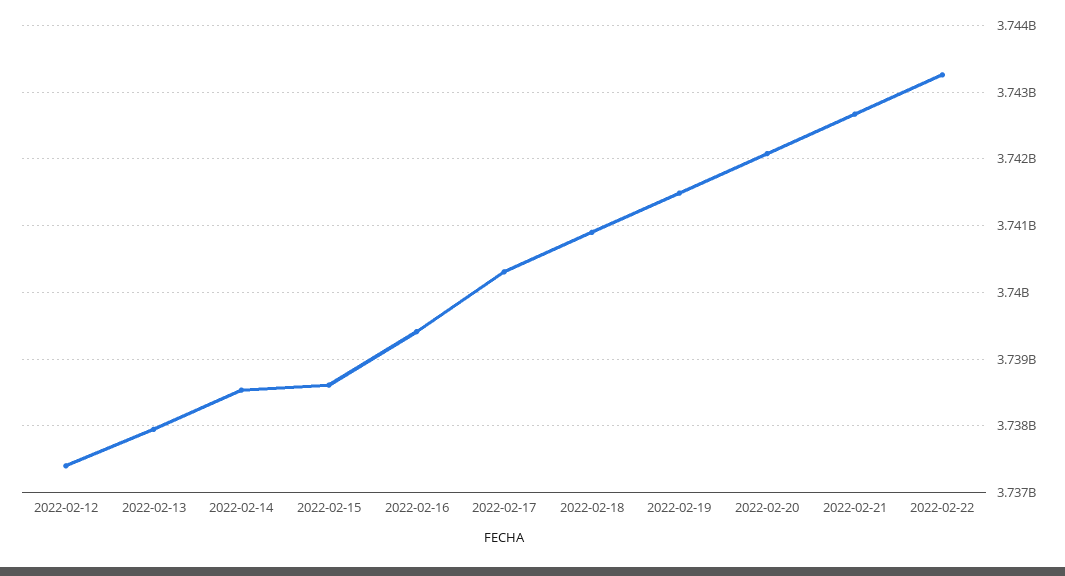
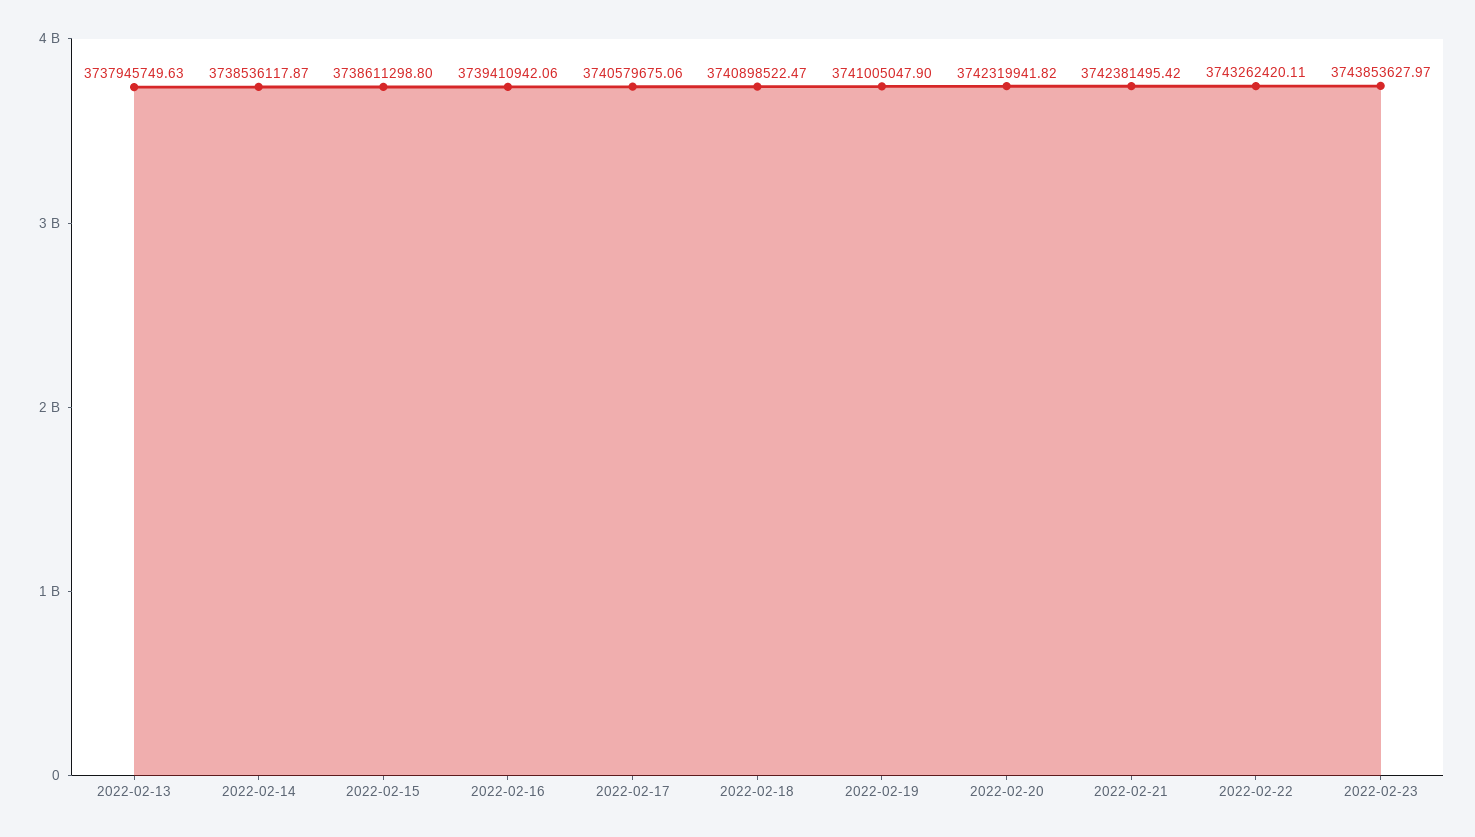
2022-02-12: 3737400000 -> none
2022-02-17: 3740300000 -> 3740579675.06
2022-02-19: 3741500000 -> 3741005047.9
2022-02-20: 3742100000 -> 3742319941.82
2022-02-21: 3742700000 -> 3742381495.42
2022-02-23: none -> 3743853627.97

